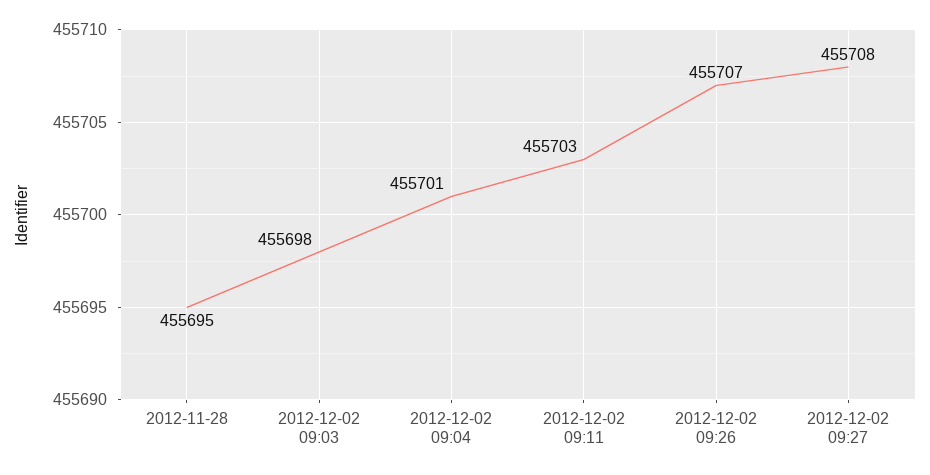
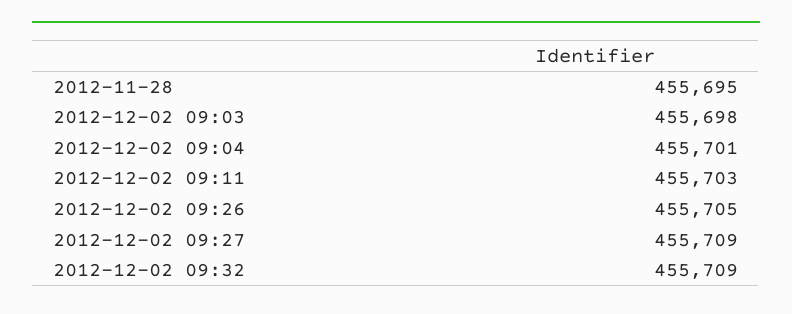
2012-12-02 09:26: 455707 -> 455705
2012-12-02 09:27: 455708 -> 455709
2012-12-02 09:32: none -> 455709

